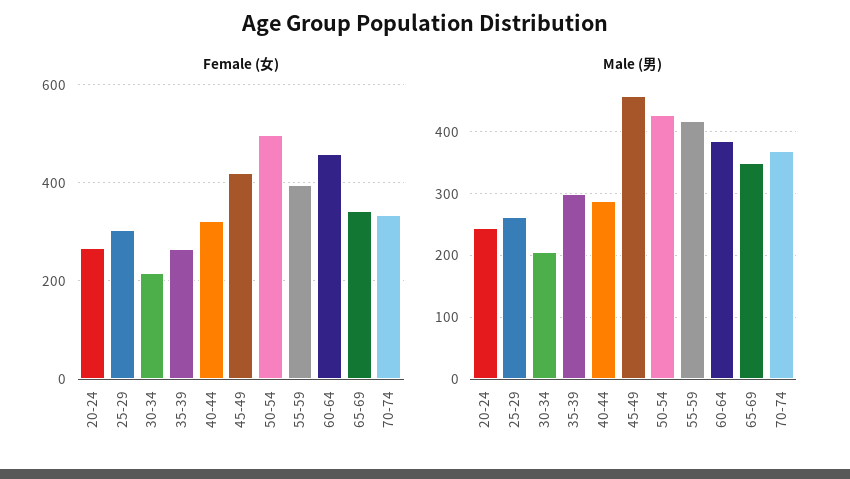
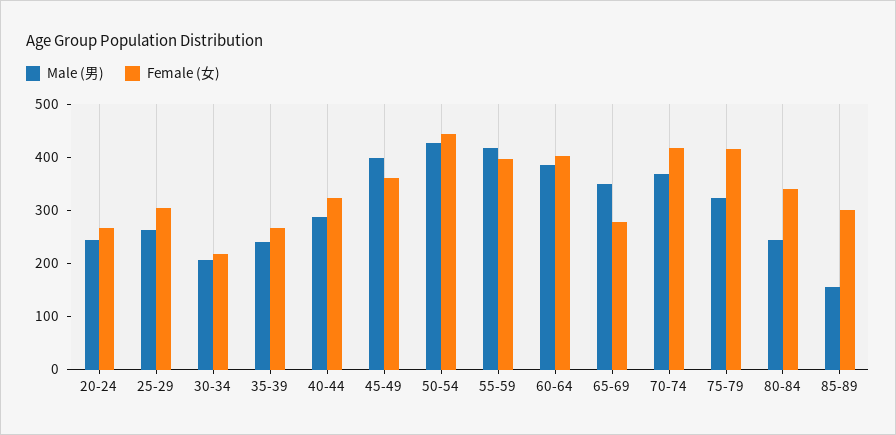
Female (女), 45-49: 420 -> 360
Female (女), 50-54: 500 -> 440
Female (女), 60-64: 460 -> 400
Female (女), 65-69: 340 -> 280
Female (女), 70-74: 340 -> 420
Male (男), 35-39: 300 -> 240
Male (男), 45-49: 460 -> 400
Male (男), 75-79: none -> 320
Female (女), 75-79: none -> 420
Male (男), 80-84: none -> 240
Female (女), 80-84: none -> 340
Male (男), 85-89: none -> 160
Female (女), 85-89: none -> 300

